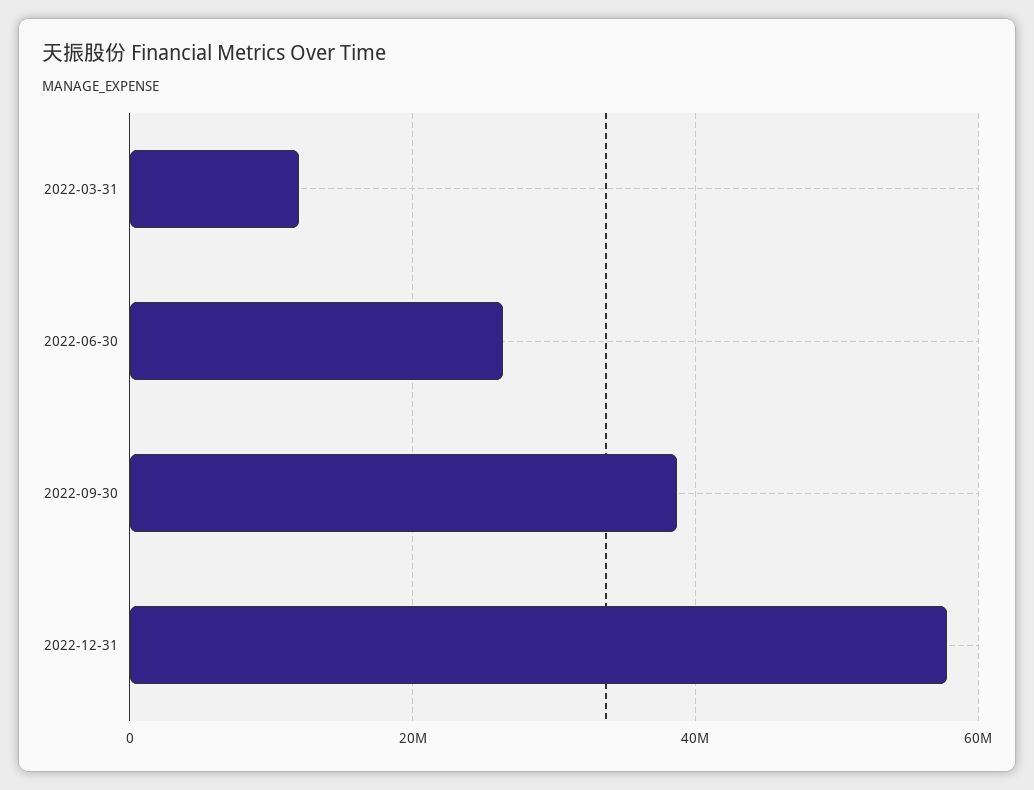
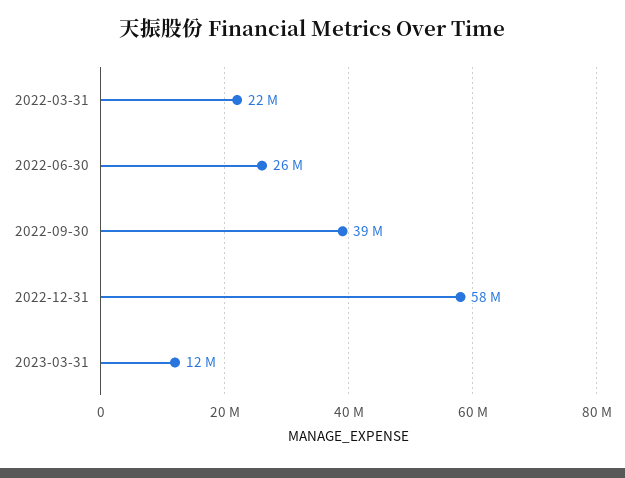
2022-03-31: 12000000 -> 22000000
2023-03-31: none -> 12000000

